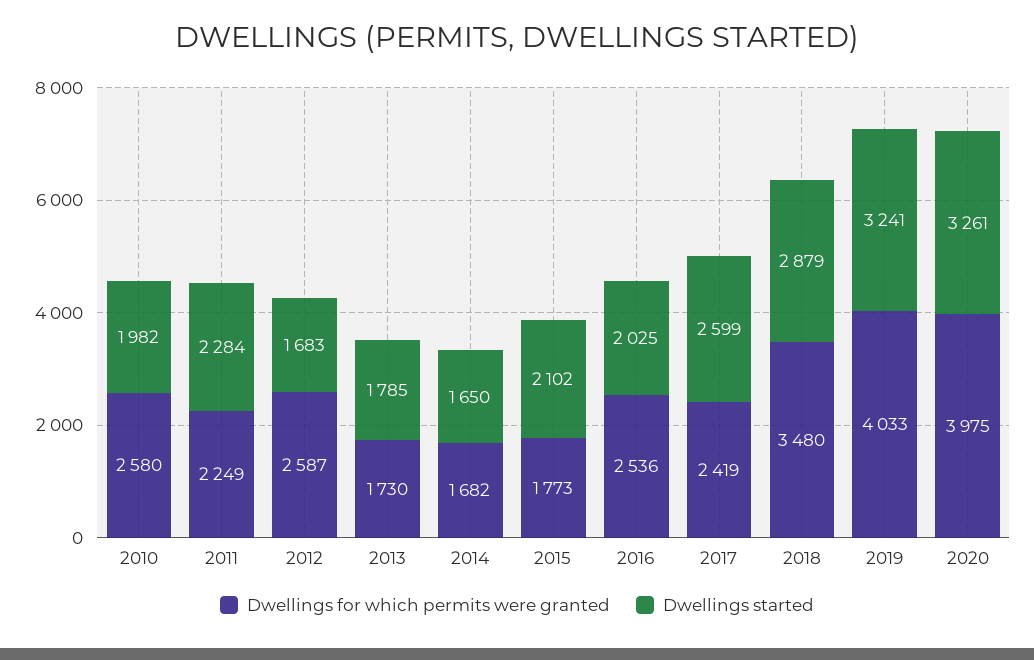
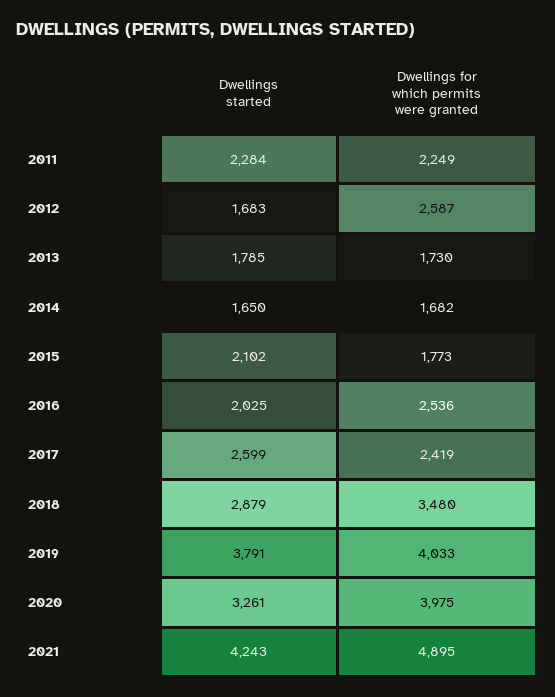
Dwellings for which permits were granted, 2010: 2580 -> none
Dwellings started, 2010: 1982 -> none
Dwellings started, 2019: 3241 -> 3791
Dwellings started, 2021: none -> 4243
Dwellings for which permits were granted, 2021: none -> 4895

